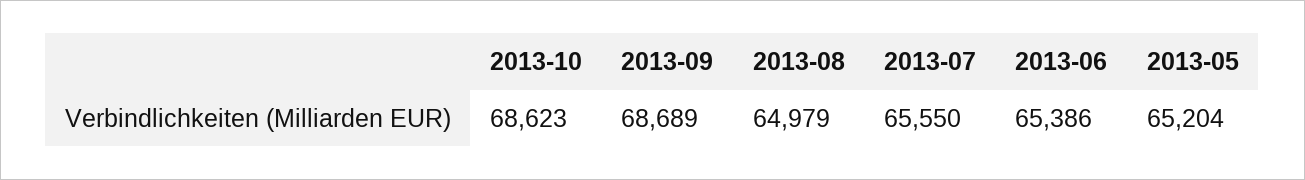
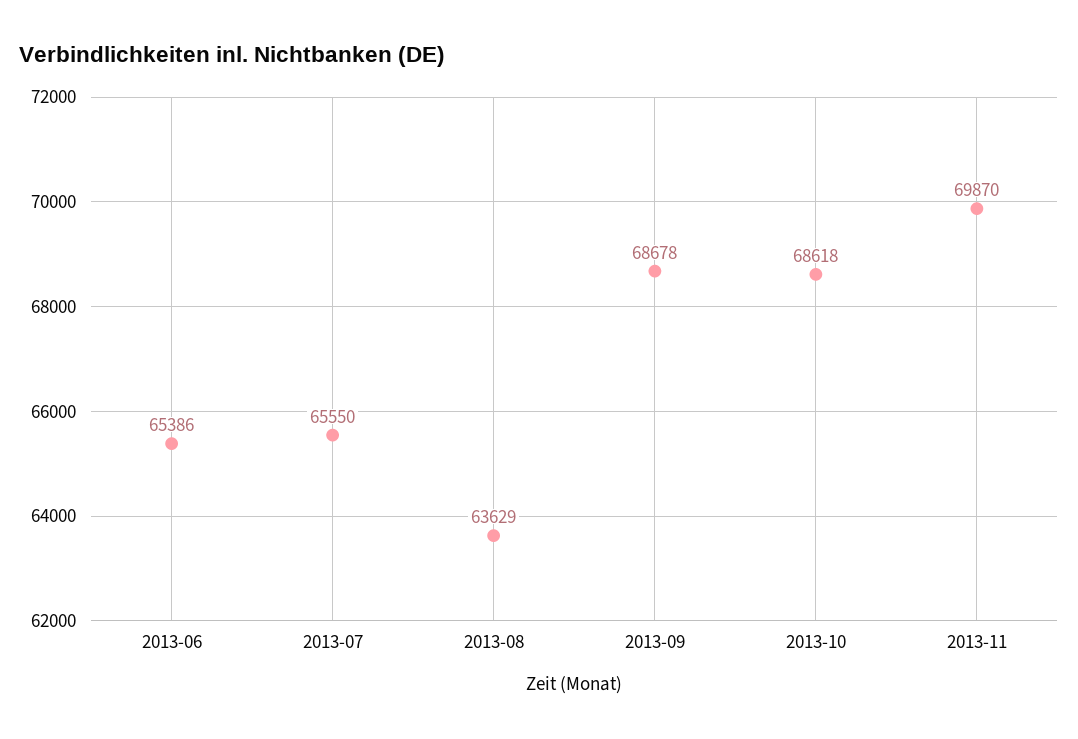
2013-10: 68623 -> 68618
2013-09: 68689 -> 68678
2013-08: 64979 -> 63629
2013-05: 65204 -> none
2013-11: none -> 69870

